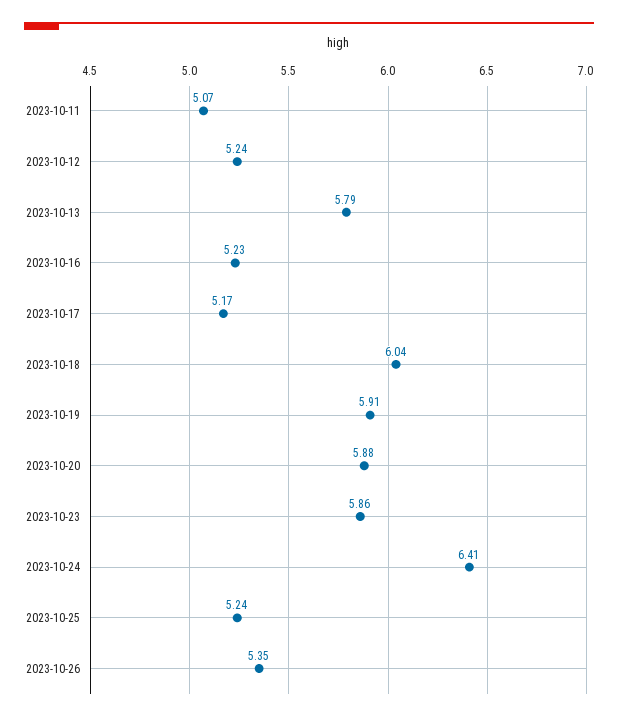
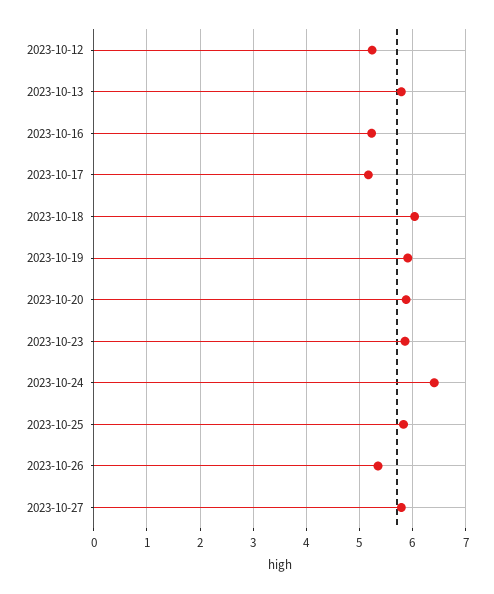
2023-10-11: 5.07 -> none
2023-10-25: 5.24 -> 5.8
2023-10-27: none -> 5.8

